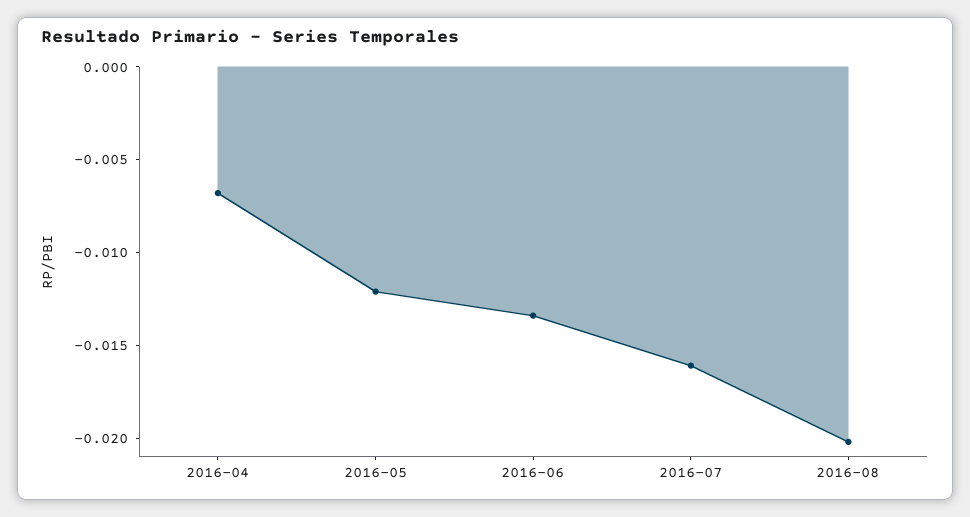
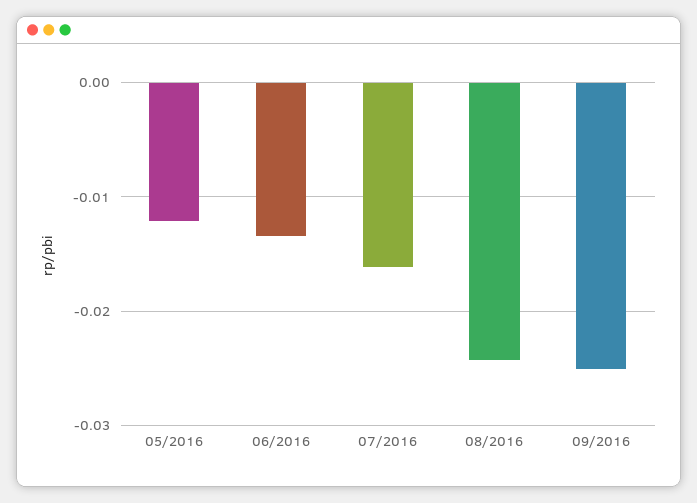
2016-04: -0.007 -> none
2016-08: -0.02 -> -0.024
09/2016: none -> -0.025

